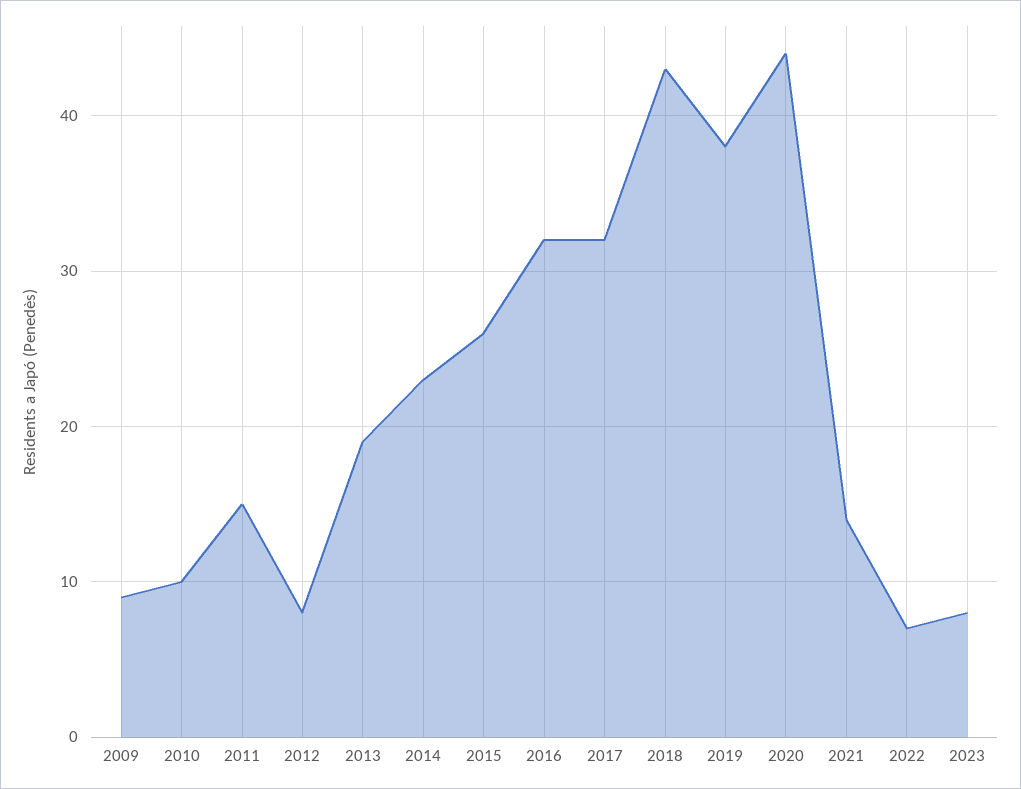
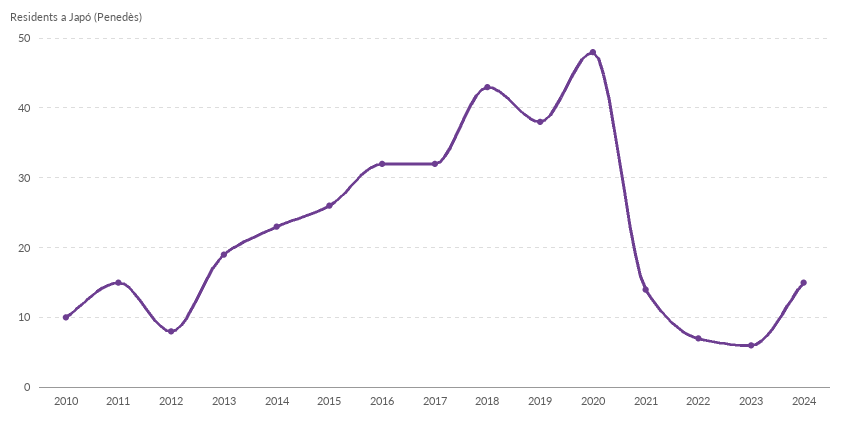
2009: 9 -> none
2020: 44 -> 48
2023: 8 -> 6
2024: none -> 15

